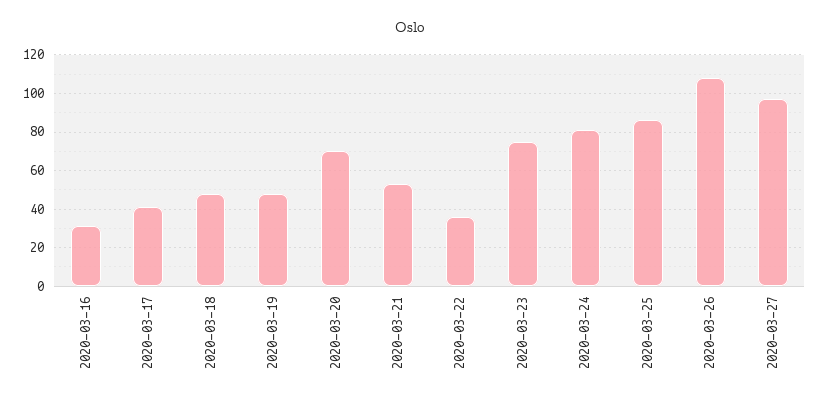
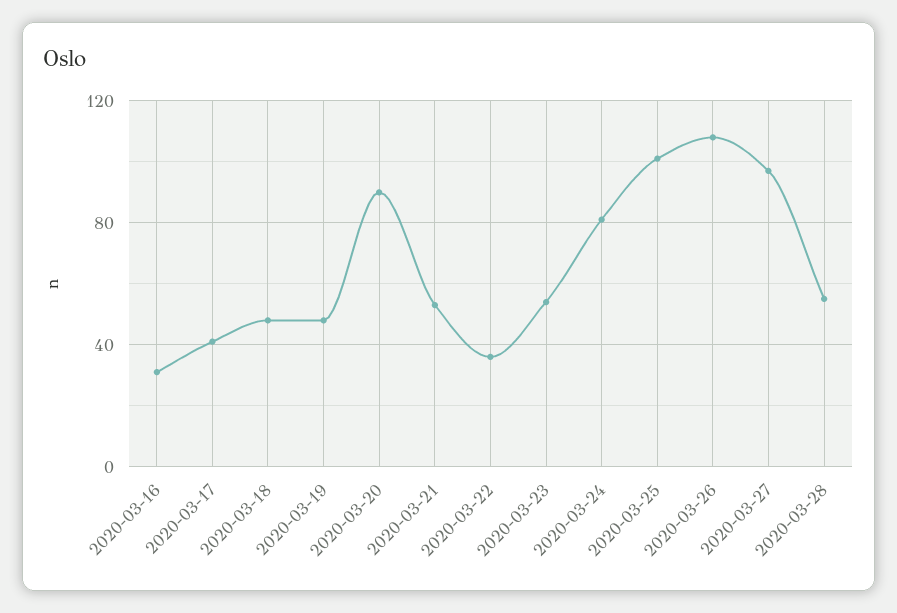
2020-03-20: 70 -> 90
2020-03-23: 75 -> 55
2020-03-25: 85 -> 100
2020-03-28: none -> 55

